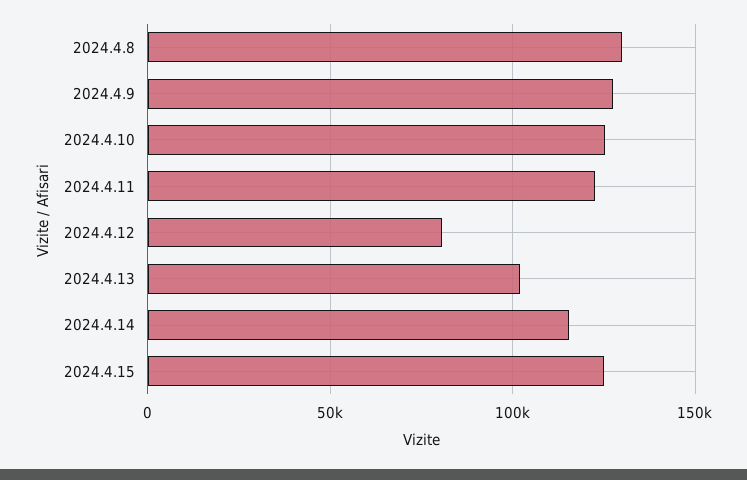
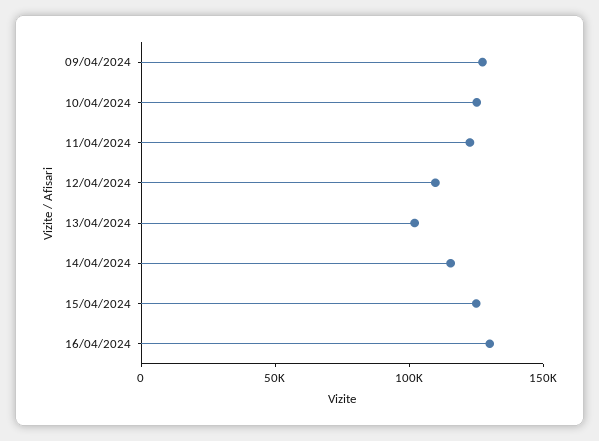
2024.4.8: 130000 -> none
2024.4.12: 80000 -> 110000
16/04/2024: none -> 130000

